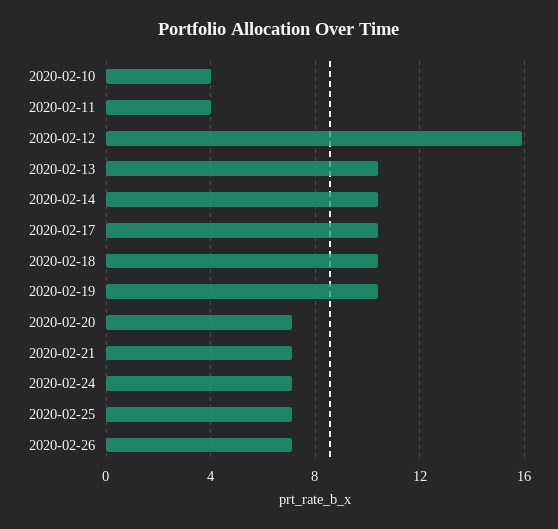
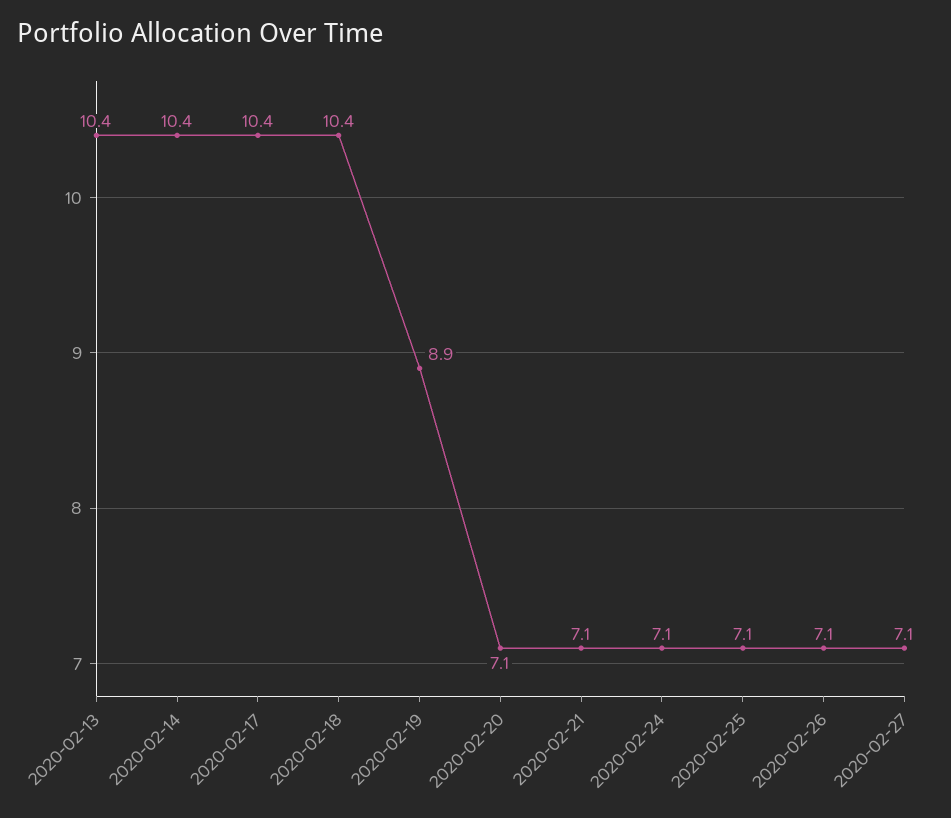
2020-02-10: 4 -> none
2020-02-11: 4 -> none
2020-02-12: 16 -> none
2020-02-19: 10.5 -> 8.9
2020-02-27: none -> 7.1

